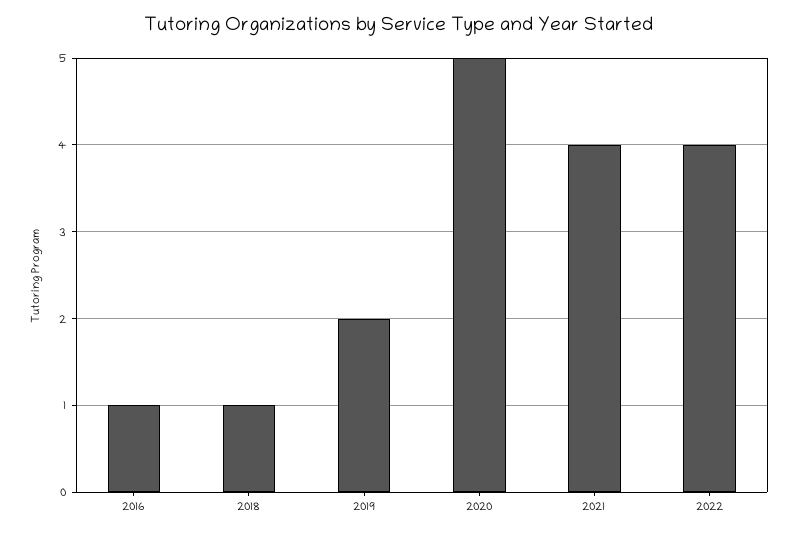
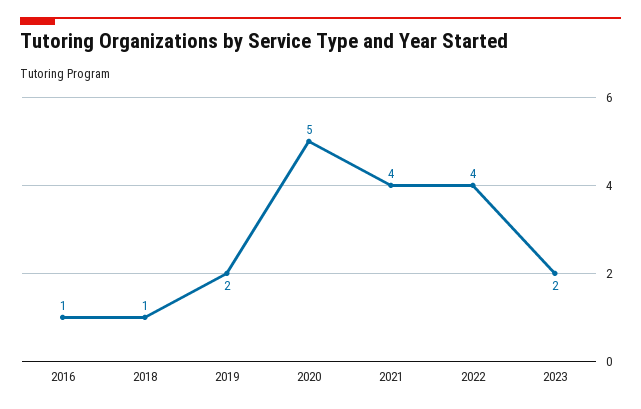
2023: none -> 2

